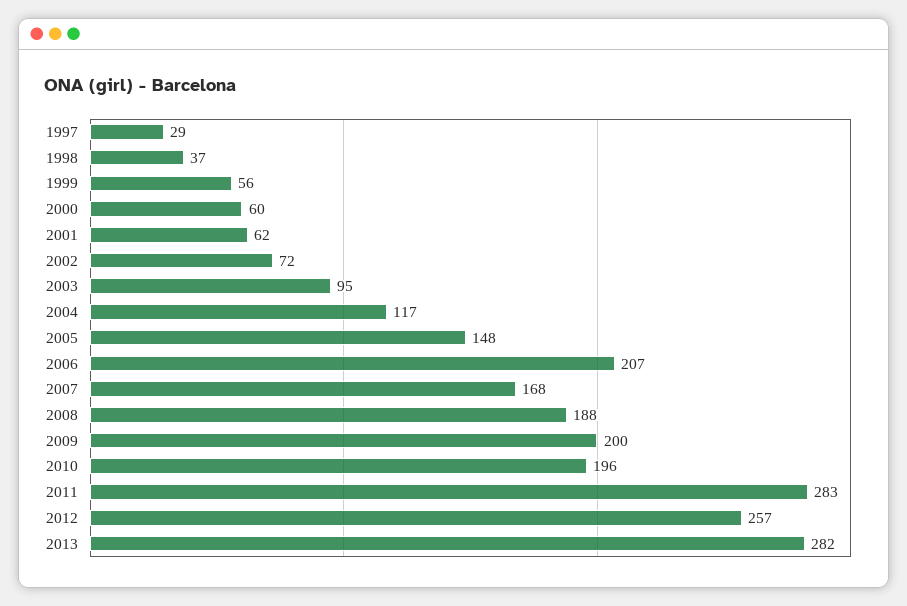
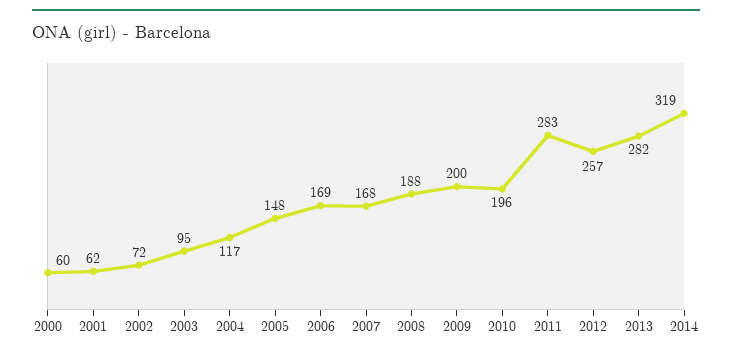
1997: 29 -> none
1998: 37 -> none
1999: 56 -> none
2006: 207 -> 169
2014: none -> 319

